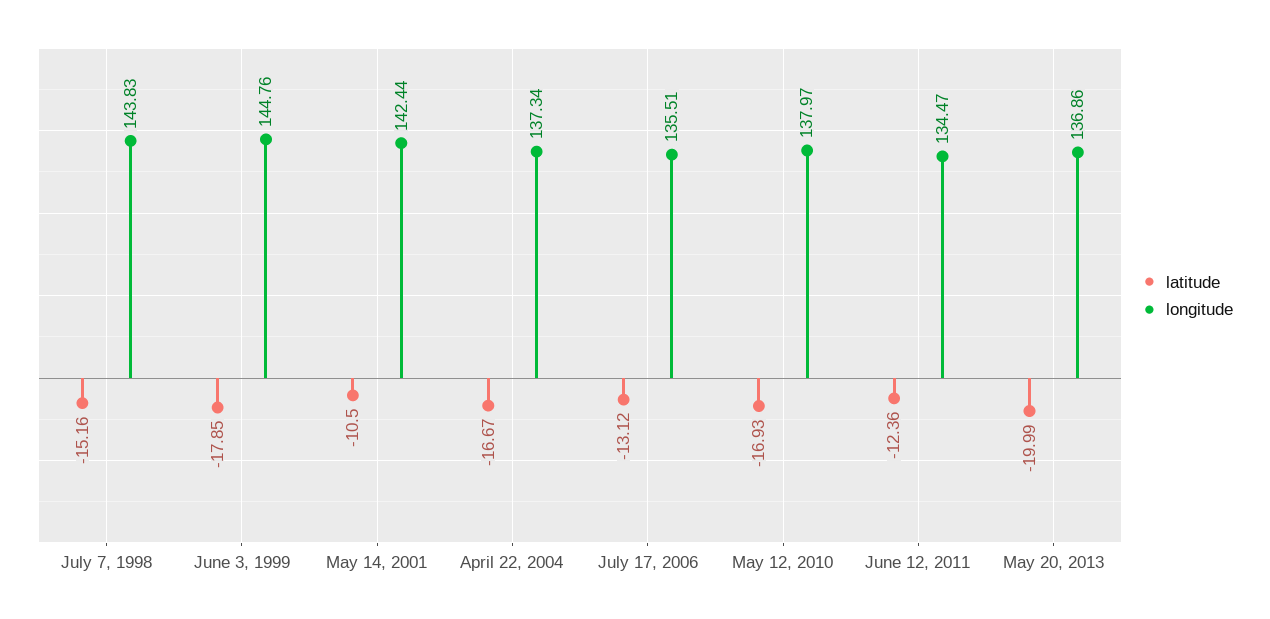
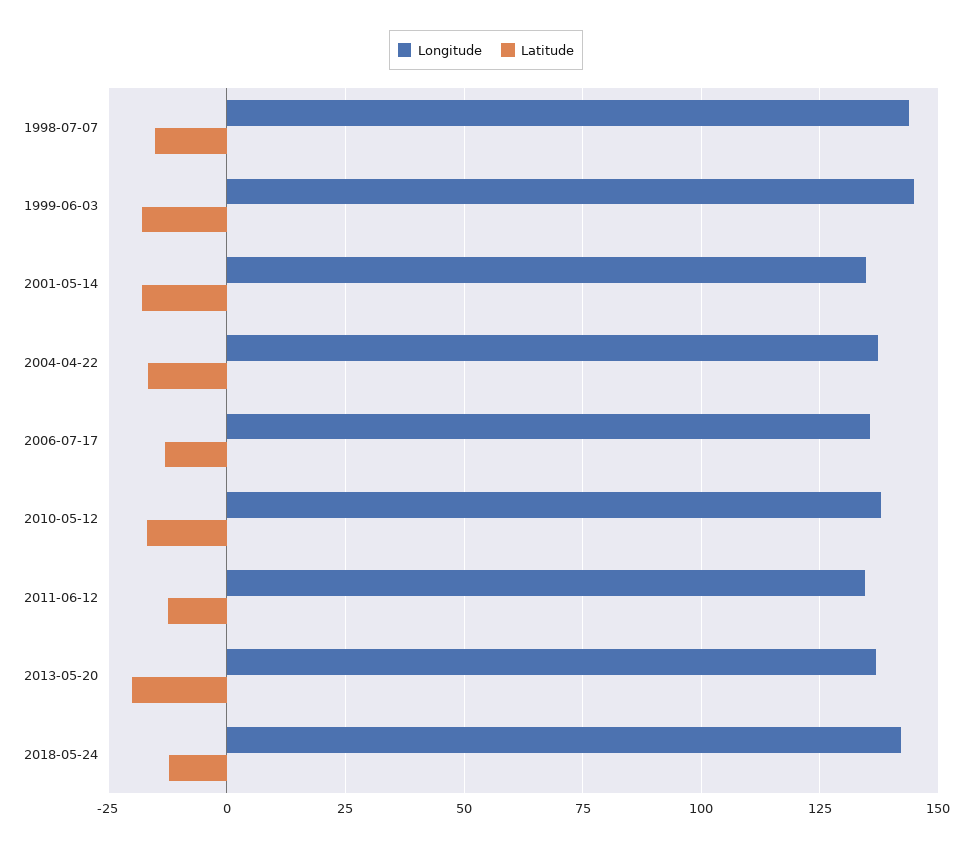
latitude, May 14, 2001: -10.5 -> -17.5
longitude, May 14, 2001: 142.44 -> 135
longitude, 2018-05-24: none -> 142.5
latitude, 2018-05-24: none -> -12.5

